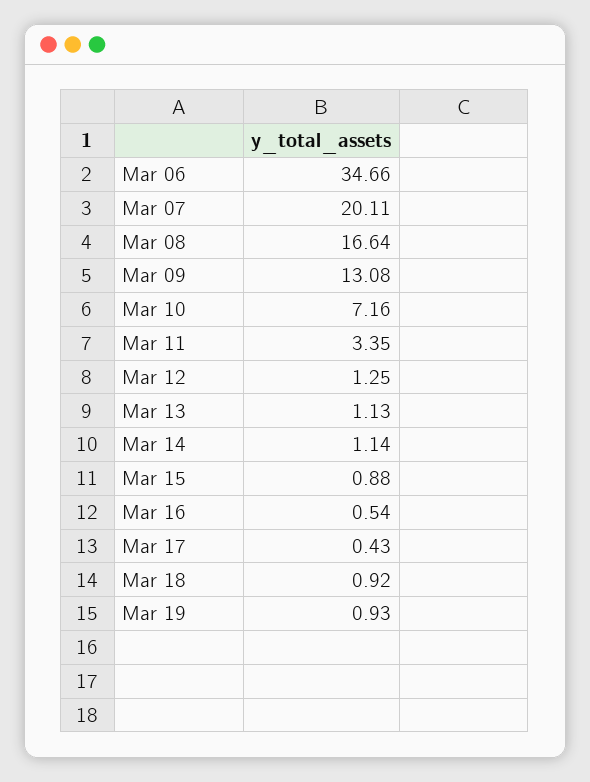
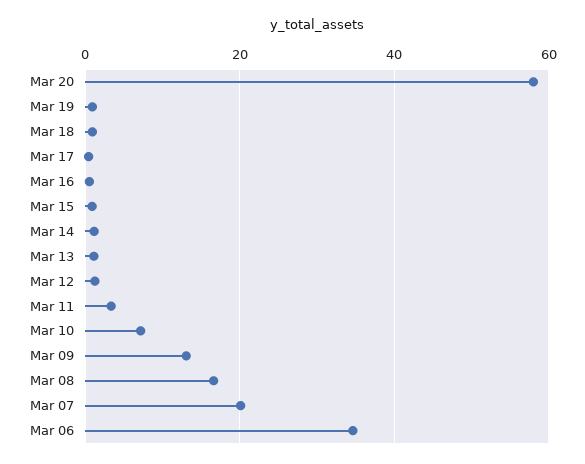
Mar 20: none -> 58

